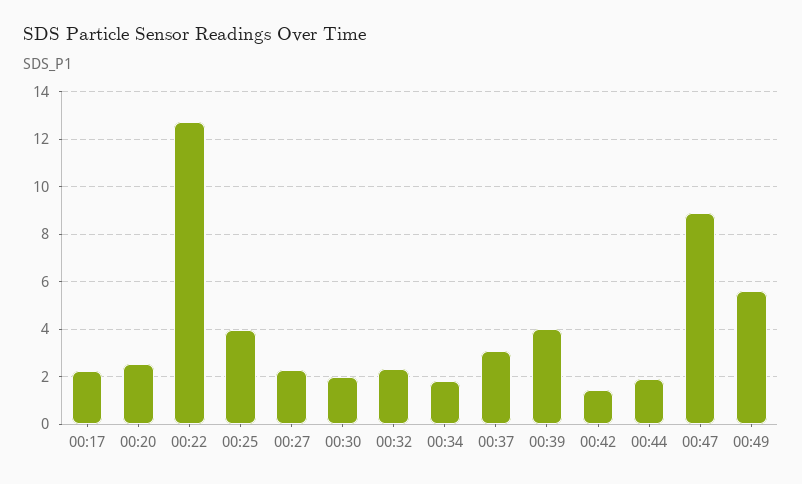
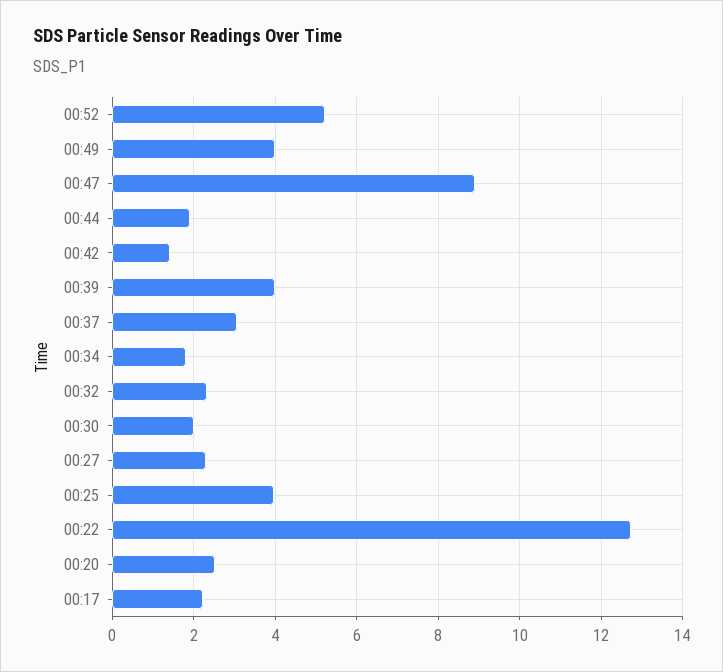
00:49: 5.5 -> 4
00:52: none -> 5.2

